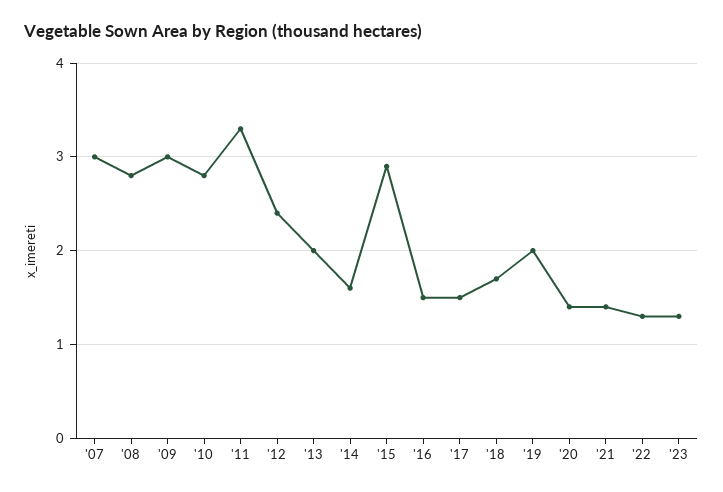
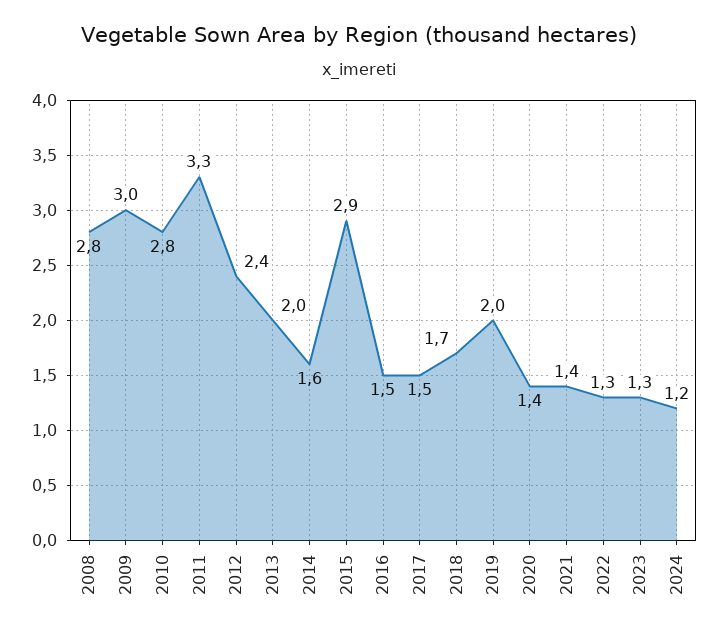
'07: 3 -> none
2024: none -> 1.2

